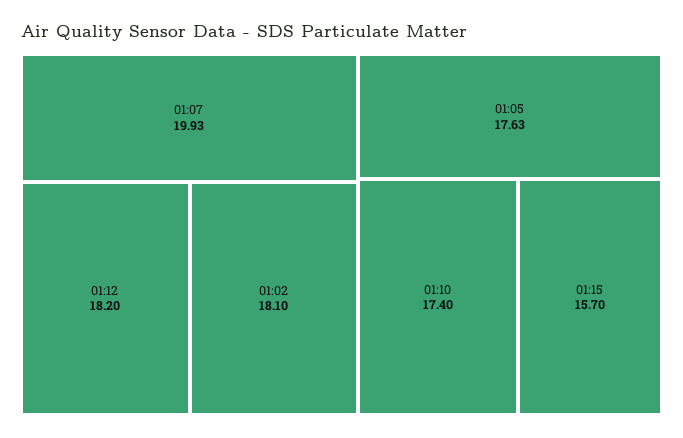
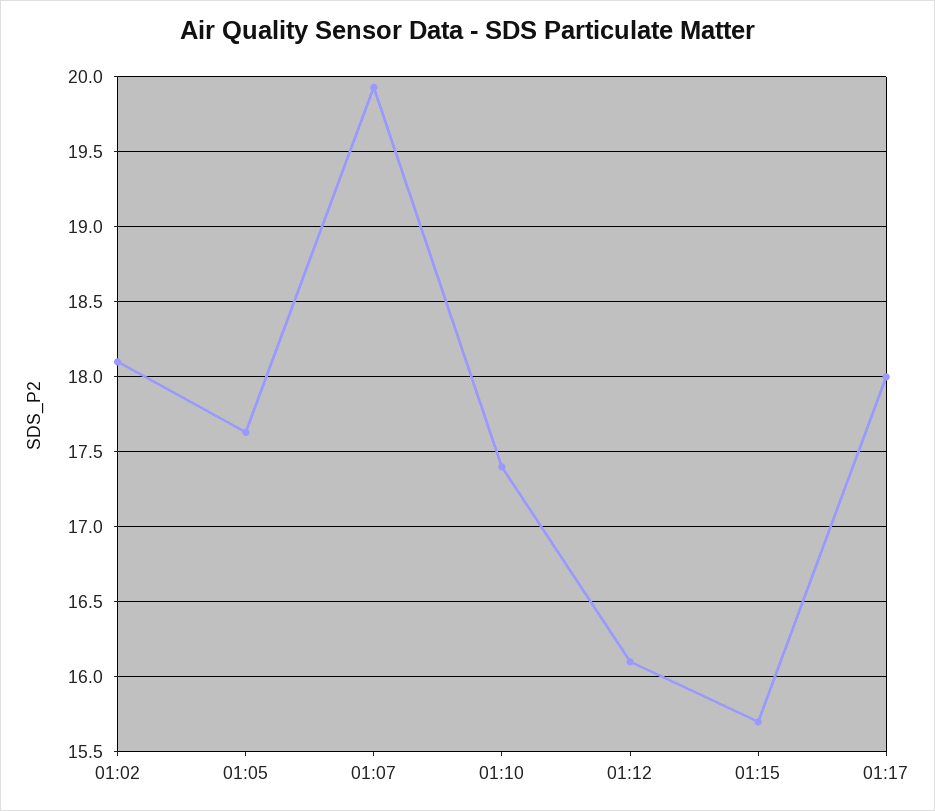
01:12: 18.2 -> 16.1
01:17: none -> 18

